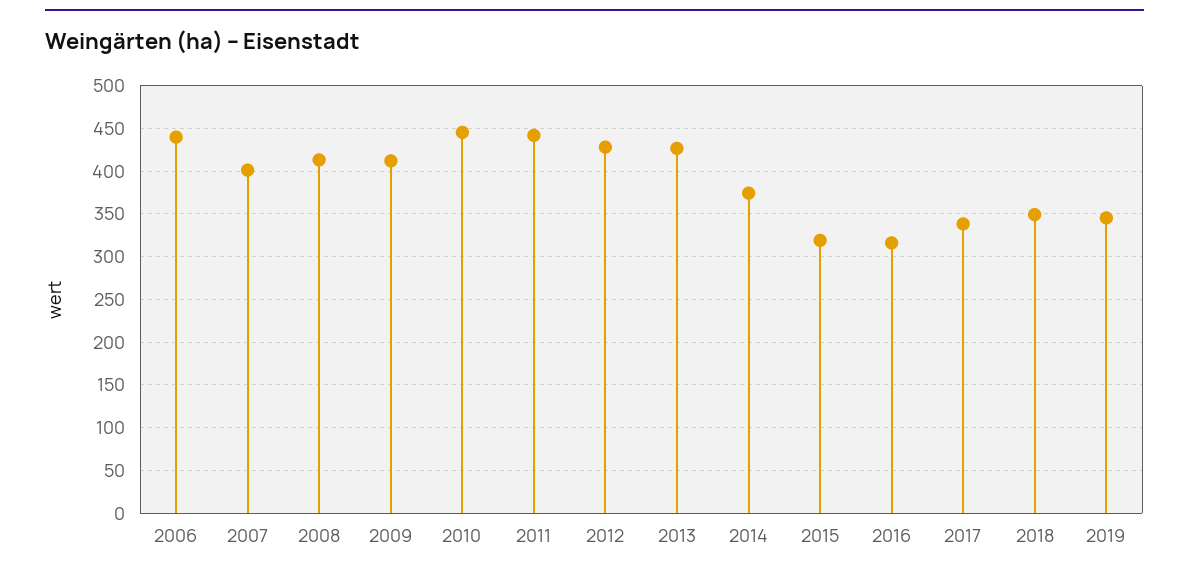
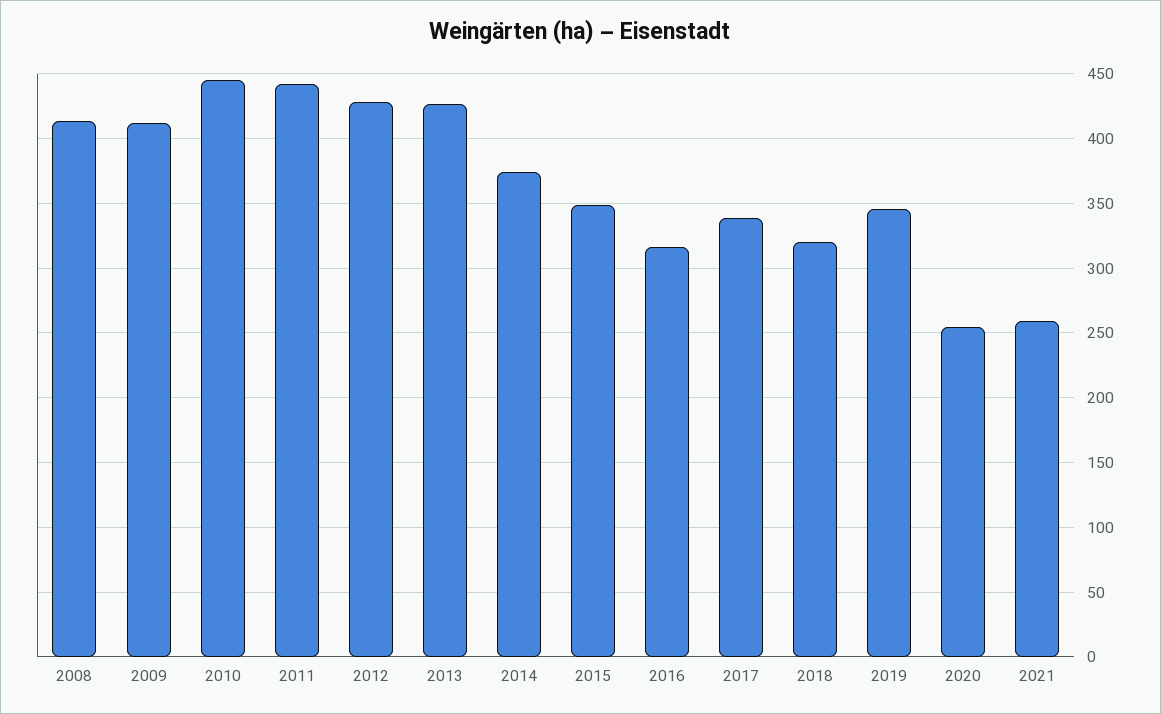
2006: 440 -> none
2007: 400 -> none
2015: 320 -> 350
2018: 350 -> 320
2020: none -> 255
2021: none -> 260

